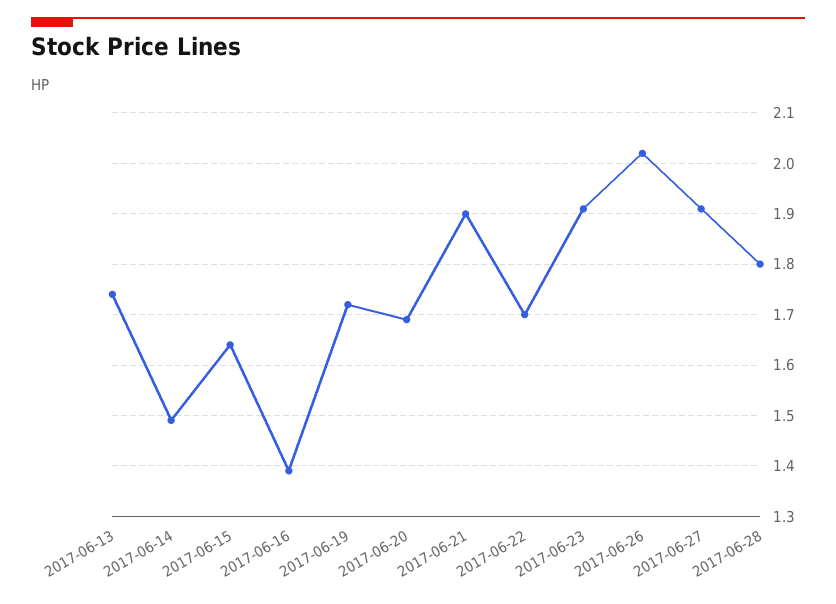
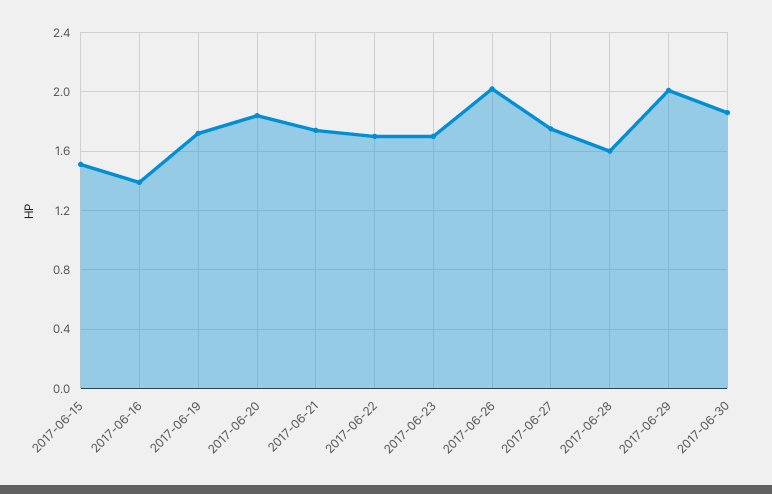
2017-06-13: 1.75 -> none
2017-06-14: 1.5 -> none
2017-06-15: 1.65 -> 1.5
2017-06-20: 1.7 -> 1.85
2017-06-21: 1.9 -> 1.75
2017-06-23: 1.9 -> 1.7
2017-06-27: 1.9 -> 1.75
2017-06-28: 1.8 -> 1.6
2017-06-29: none -> 2
2017-06-30: none -> 1.85

